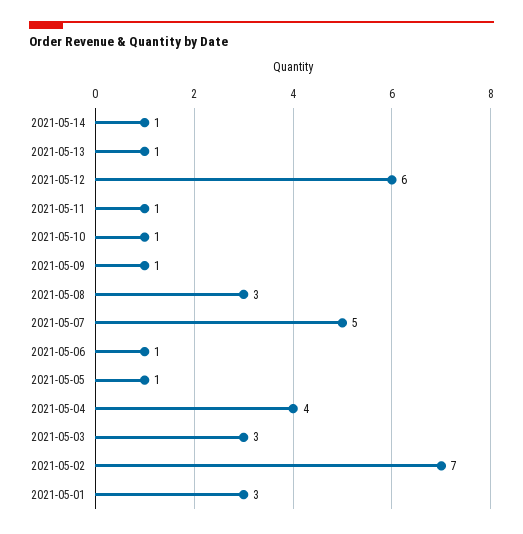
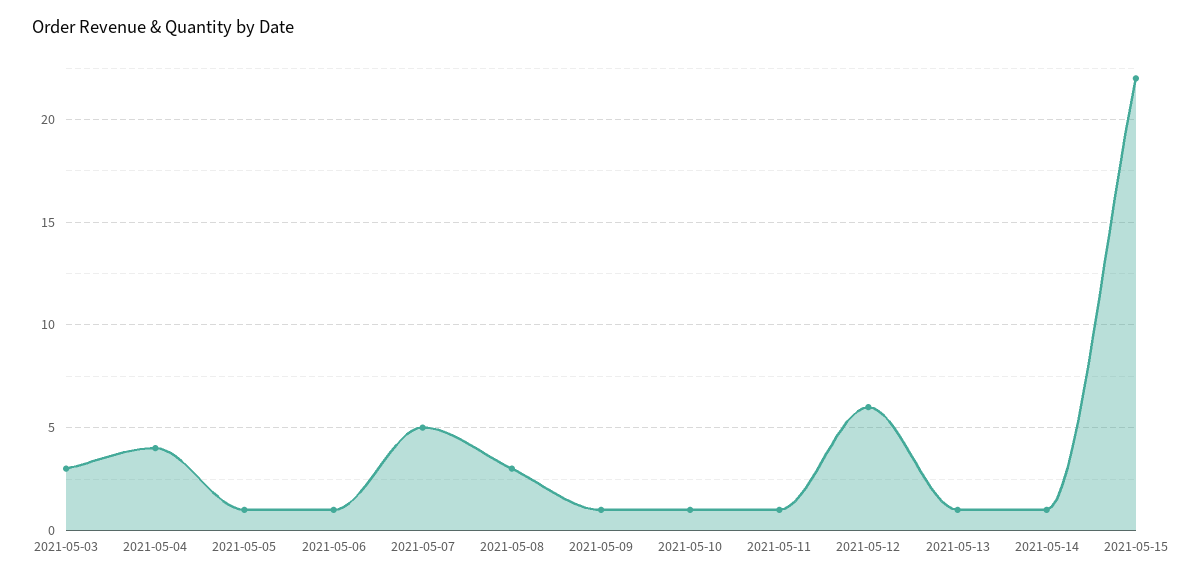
2021-05-02: 7 -> none
2021-05-01: 3 -> none
2021-05-15: none -> 22

